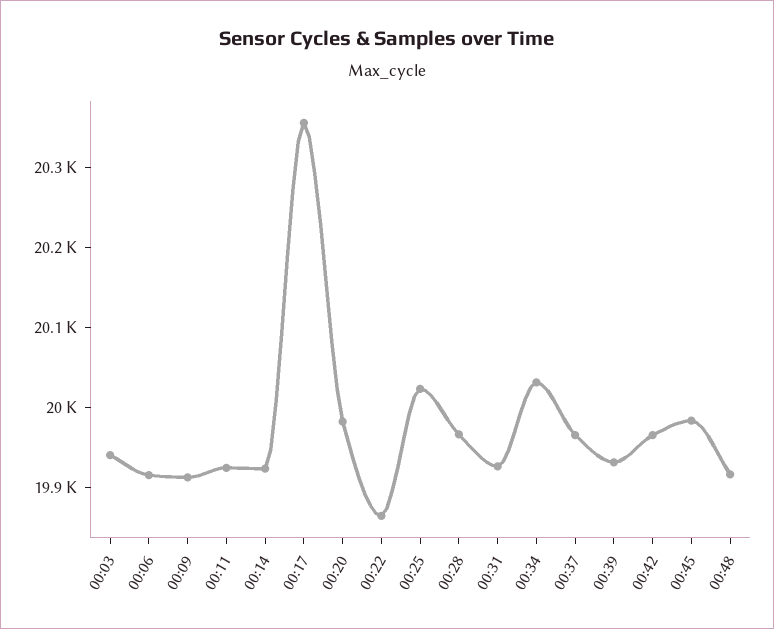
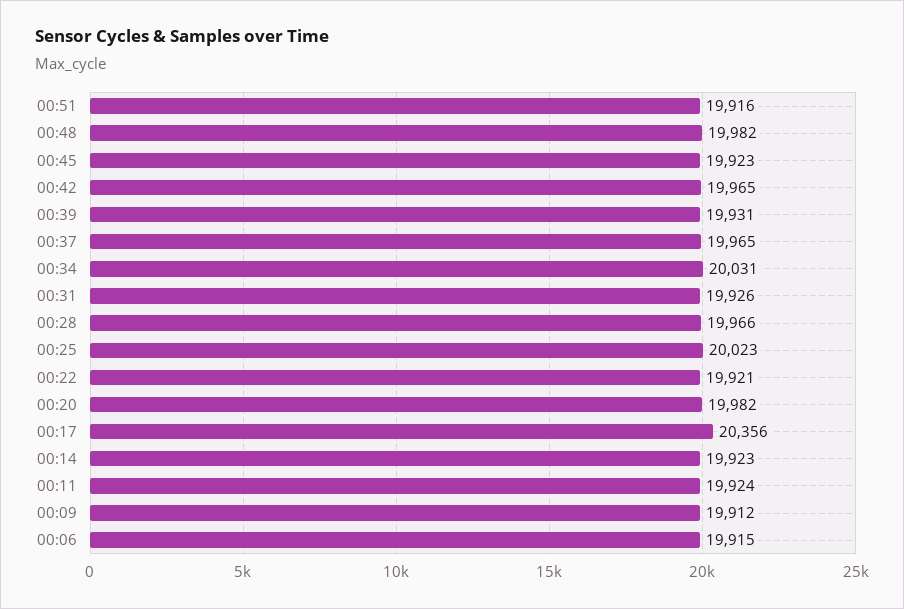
00:03: 19940 -> none
00:22: 19860 -> 19921
00:45: 19980 -> 19923
00:48: 19920 -> 19982
00:51: none -> 19916

